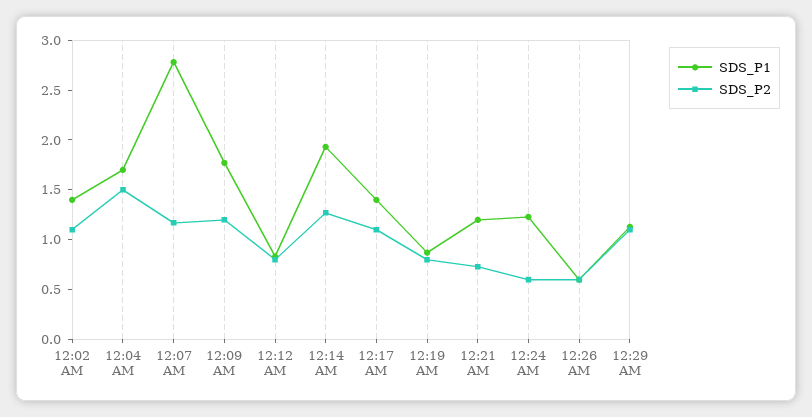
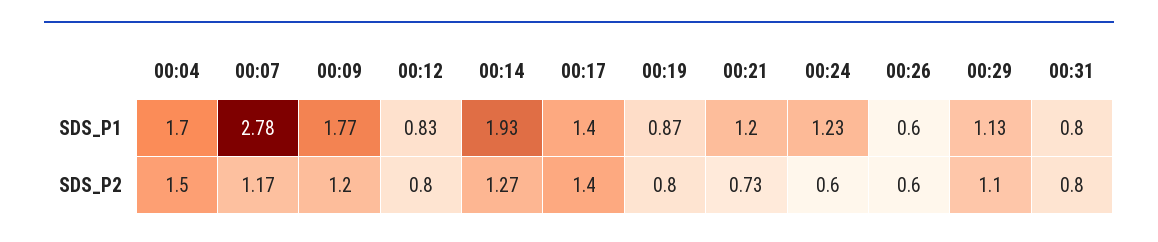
SDS_P1, 12:02 AM: 1.4 -> none
SDS_P2, 12:02 AM: 1.1 -> none
SDS_P2, 12:17 AM: 1.1 -> 1.4
SDS_P1, 00:31: none -> 0.8
SDS_P2, 00:31: none -> 0.8

